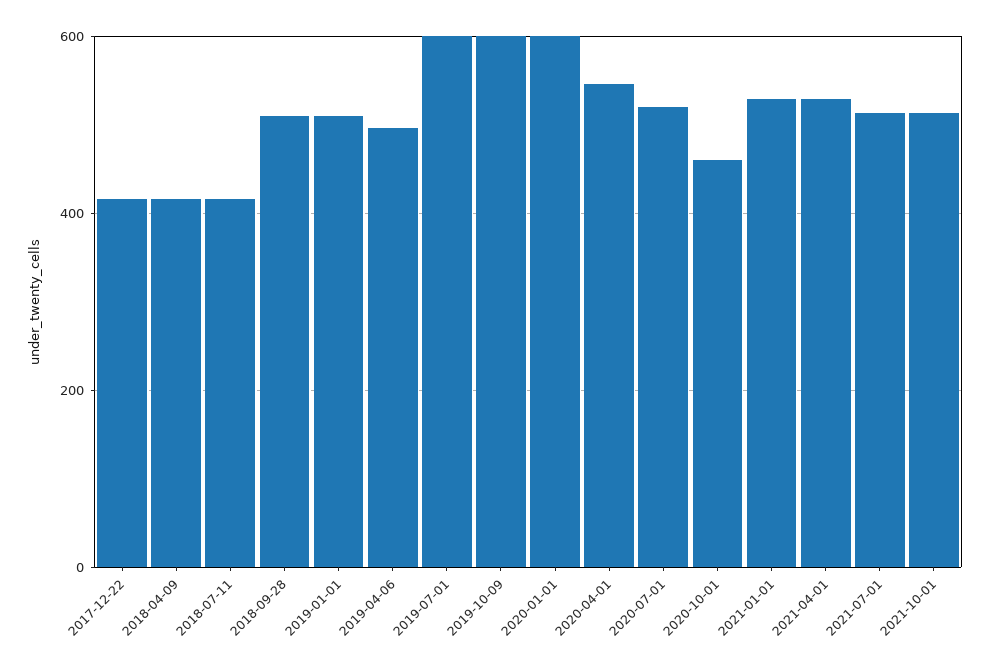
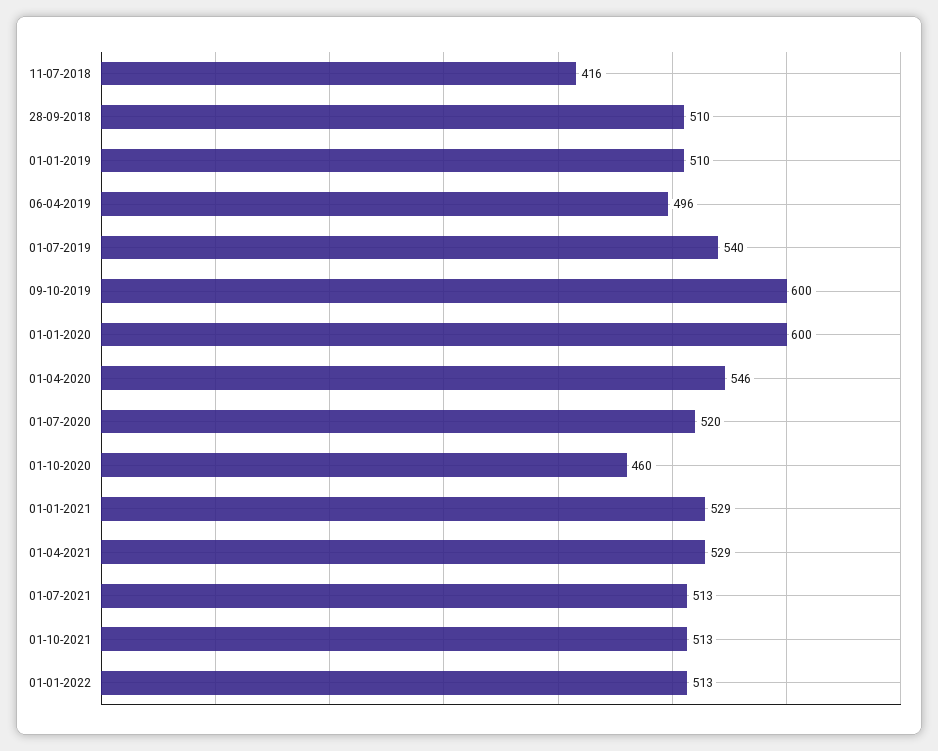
2017-12-22: 420 -> none
2018-04-09: 420 -> none
2019-07-01: 600 -> 540
01-01-2022: none -> 513

